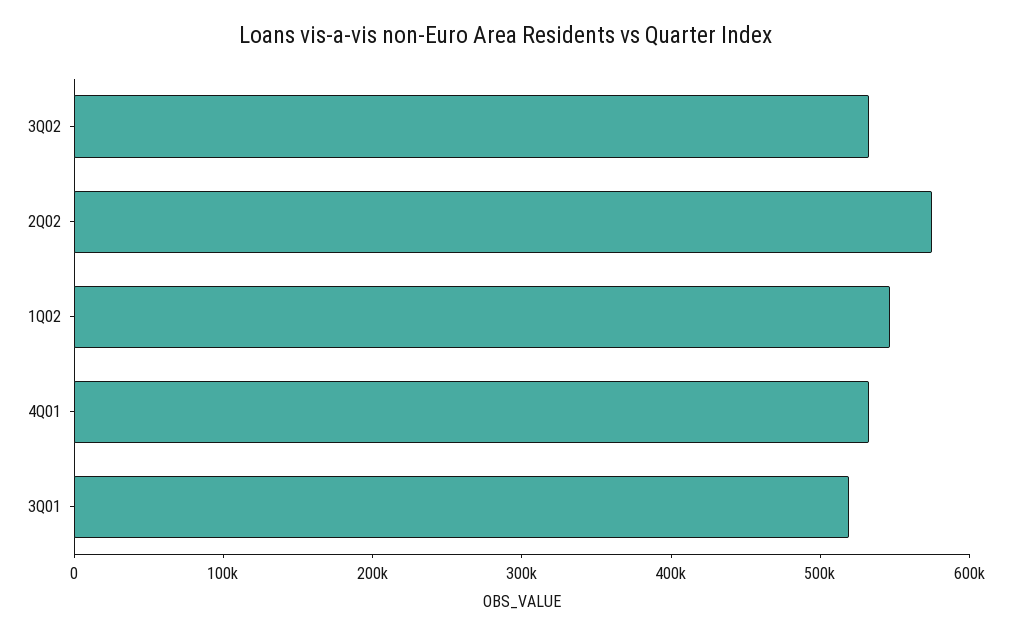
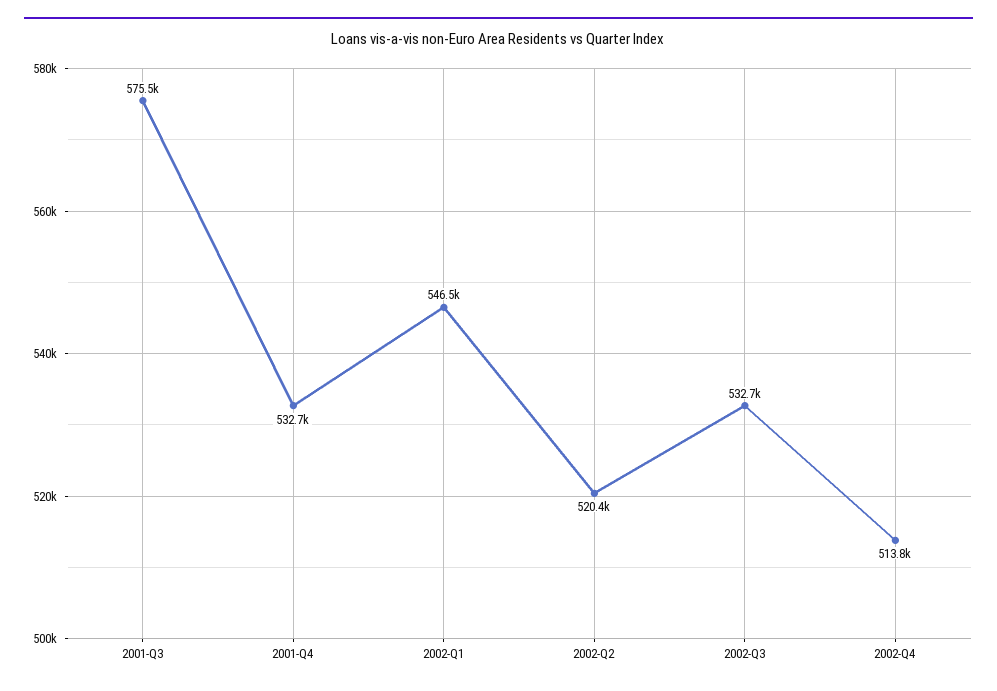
2Q02: 580000 -> 520400
3Q01: 520000 -> 575500
2002-Q4: none -> 513800

